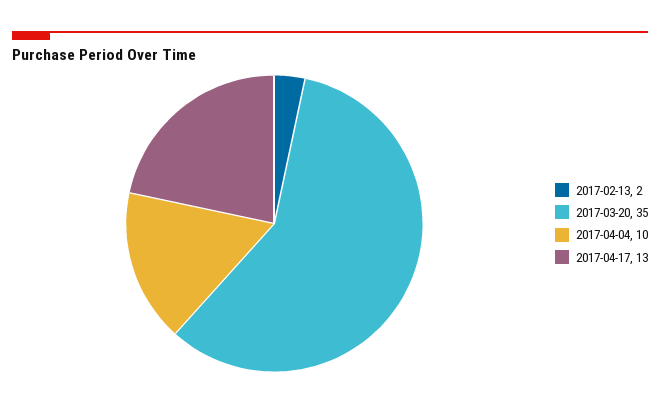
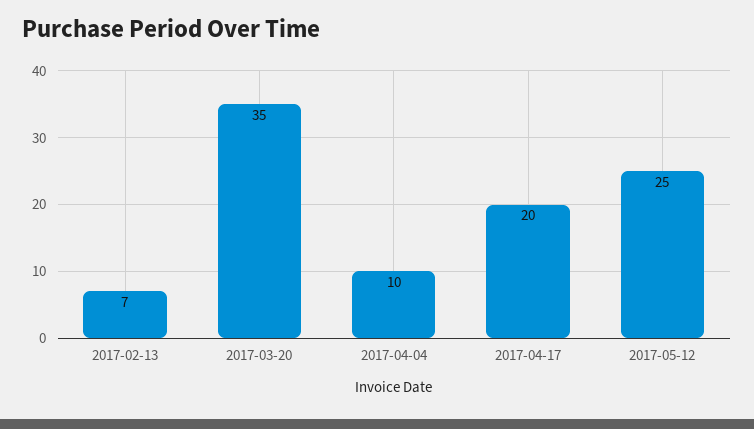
2017-02-13: 2 -> 7
2017-04-17: 13 -> 20
2017-05-12: none -> 25

